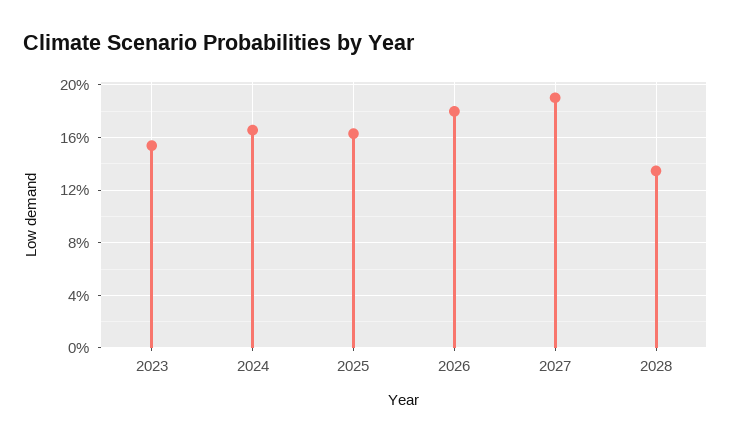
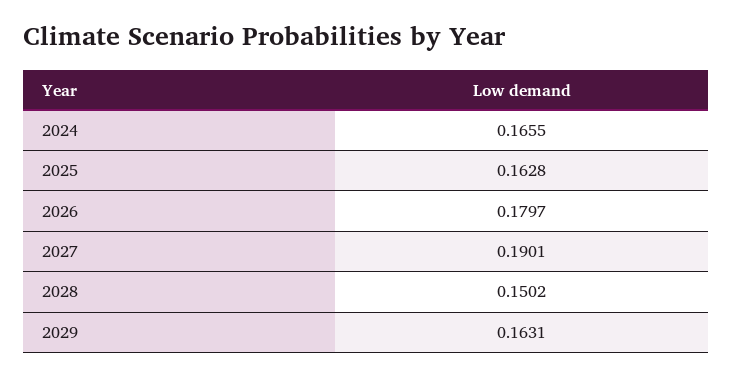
2023: 0.155 -> none
2028: 0.135 -> 0.1502
2029: none -> 0.1631

